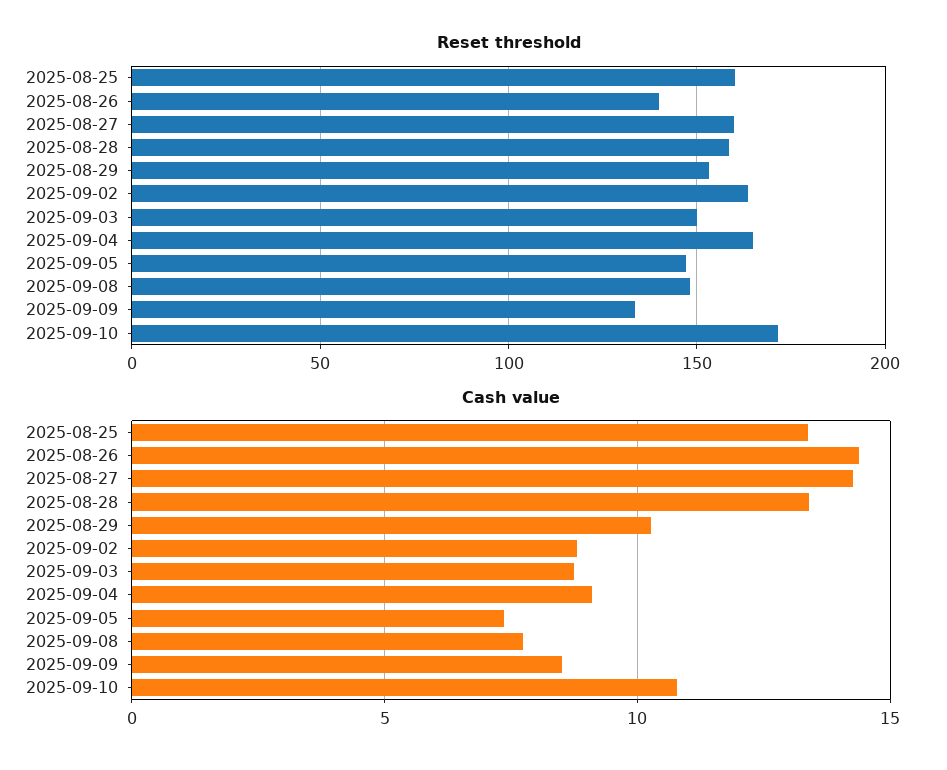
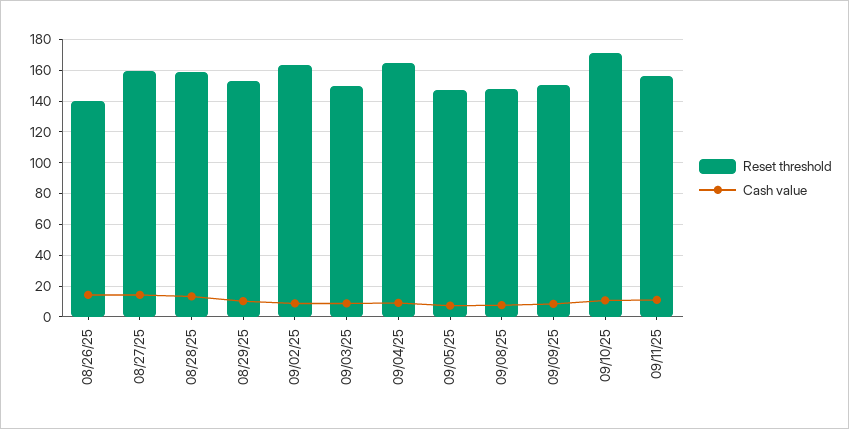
Reset threshold, 2025-08-25: 160 -> none
Reset threshold, 2025-09-09: 135 -> 150
Cash value, 2025-08-25: 13.5 -> none
Reset threshold, 09/11/25: none -> 155
Cash value, 09/11/25: none -> 10

